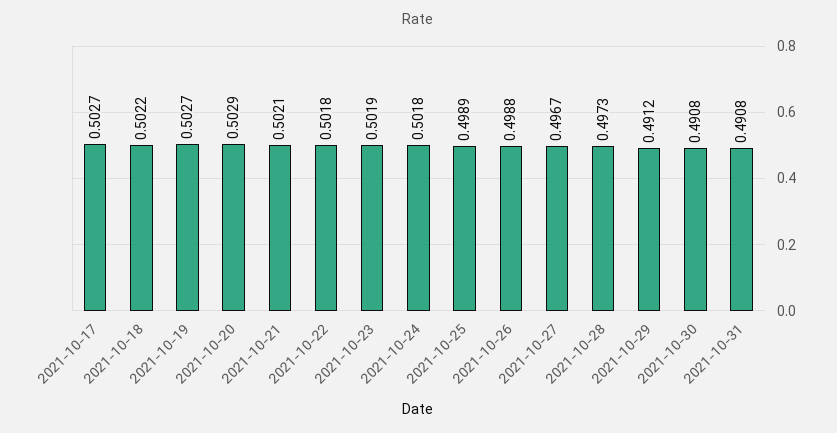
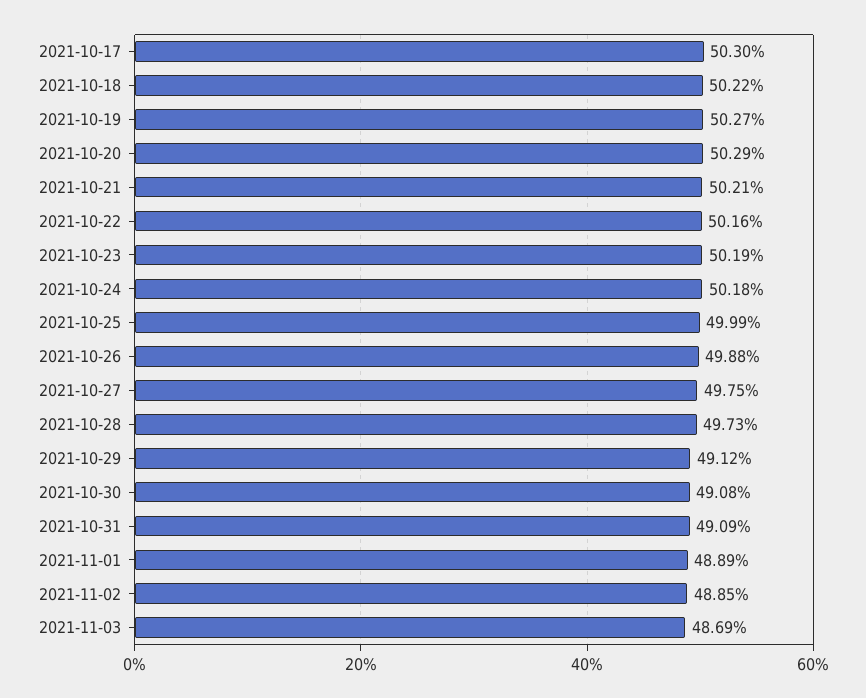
2021-10-17: 0.5027 -> 0.503
2021-10-22: 0.5018 -> 0.5016
2021-10-25: 0.4989 -> 0.4999
2021-10-27: 0.4967 -> 0.4975
2021-10-31: 0.4908 -> 0.4909
2021-11-01: none -> 0.4889
2021-11-02: none -> 0.4885
2021-11-03: none -> 0.4869

